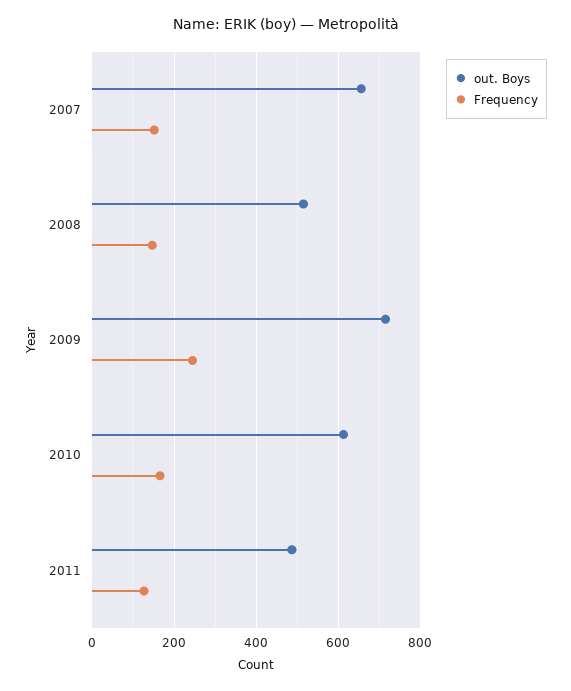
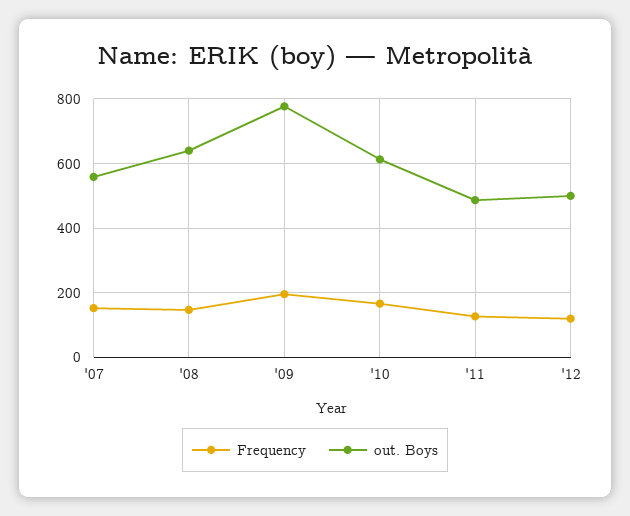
out. Boys, 2007: 660 -> 560
out. Boys, 2008: 520 -> 640
out. Boys, 2009: 720 -> 780
Frequency, 2009: 240 -> 200
Frequency, '12: none -> 120
out. Boys, '12: none -> 500

